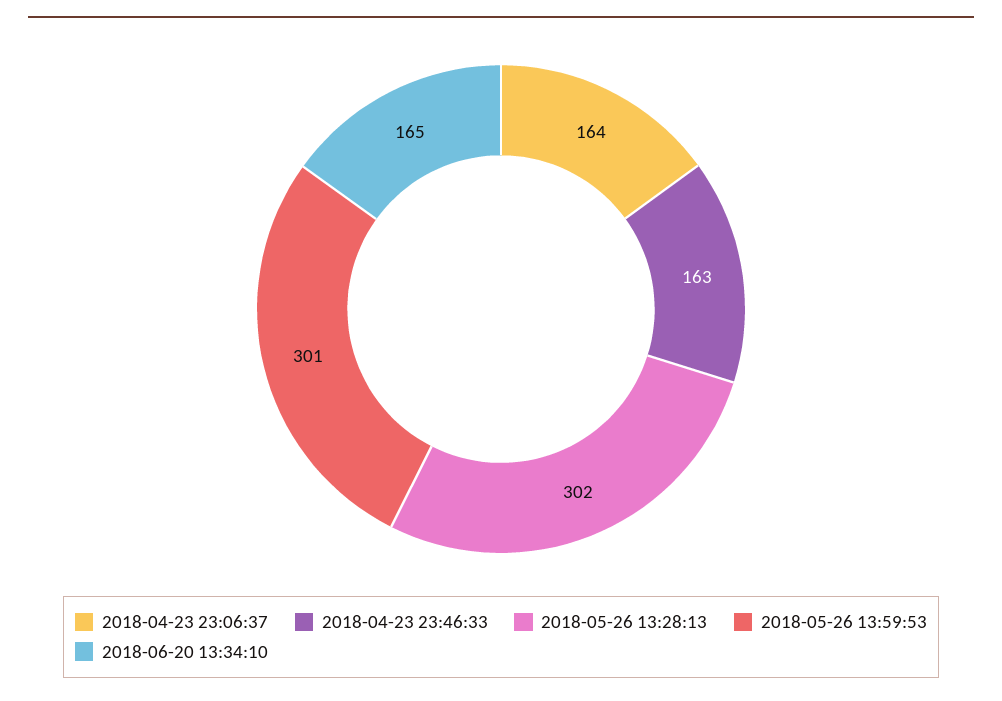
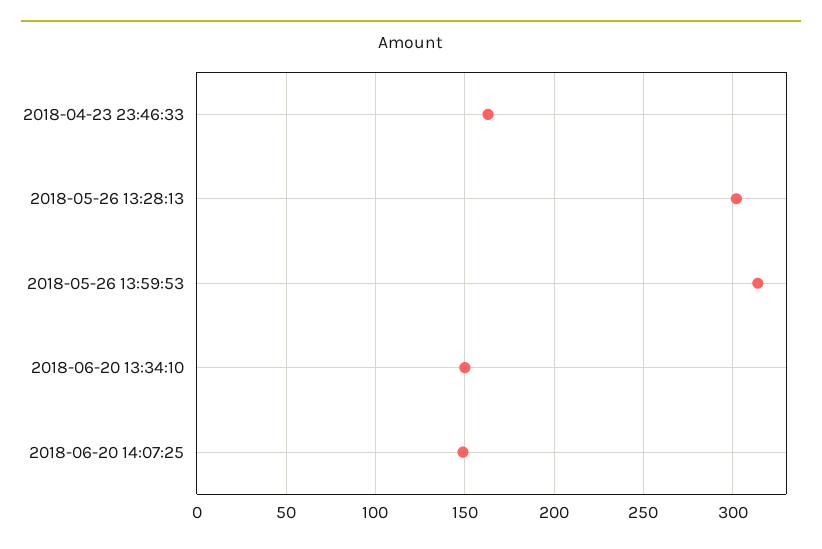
2018-04-23 23:06:37: 164 -> none
2018-05-26 13:59:53: 301 -> 315
2018-06-20 13:34:10: 165 -> 150
2018-06-20 14:07:25: none -> 150

